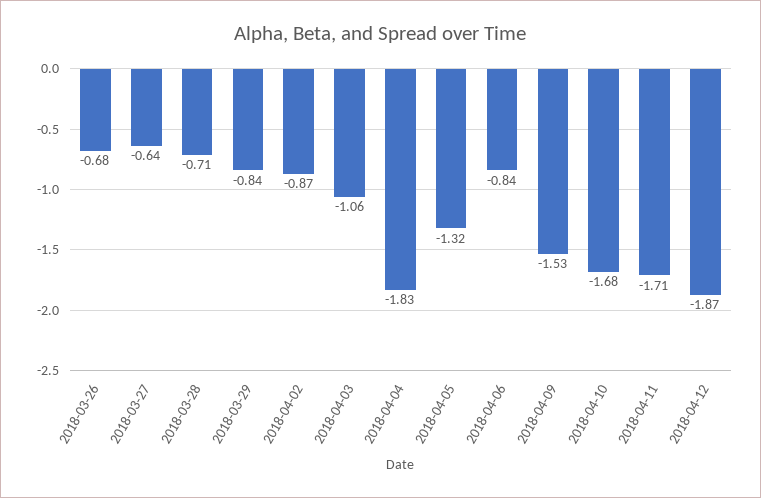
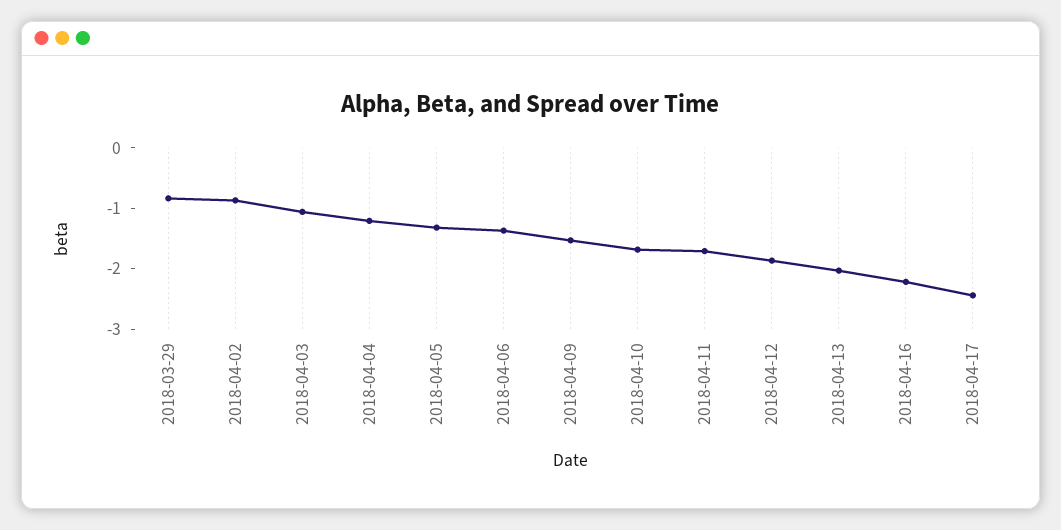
2018-03-26: -0.68 -> none
2018-03-27: -0.64 -> none
2018-03-28: -0.71 -> none
2018-04-04: -1.83 -> -1.2
2018-04-06: -0.84 -> -1.4
2018-04-13: none -> -2
2018-04-16: none -> -2.2
2018-04-17: none -> -2.4

